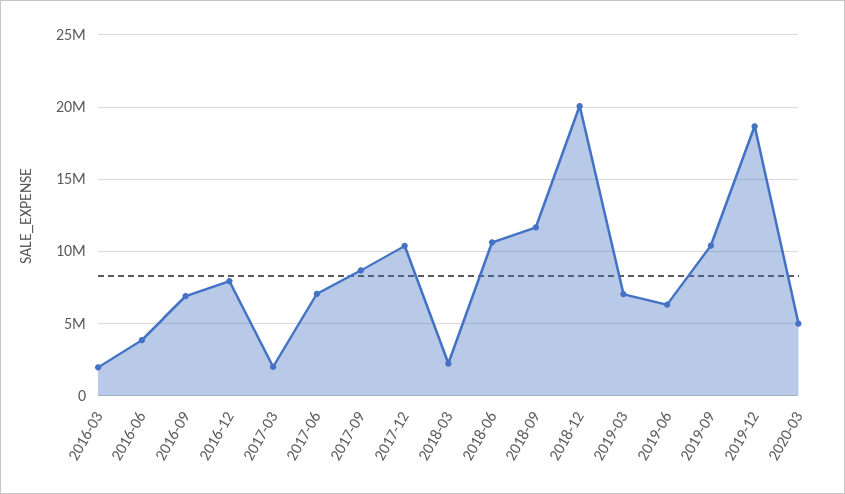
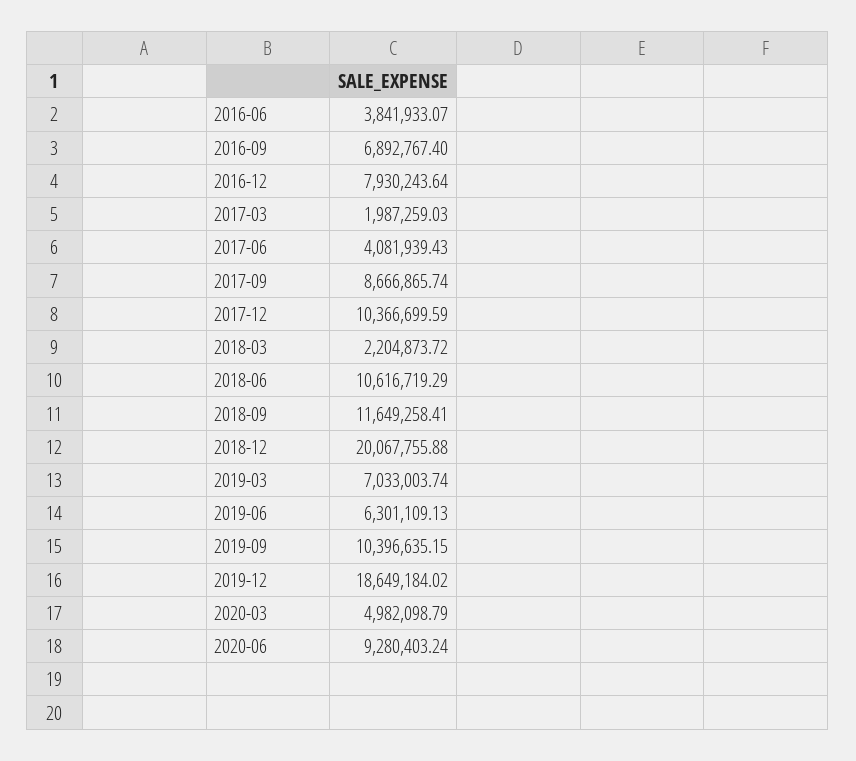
2016-03: 2000000 -> none
2017-06: 7000000 -> 4081939.43
2020-06: none -> 9280403.24

